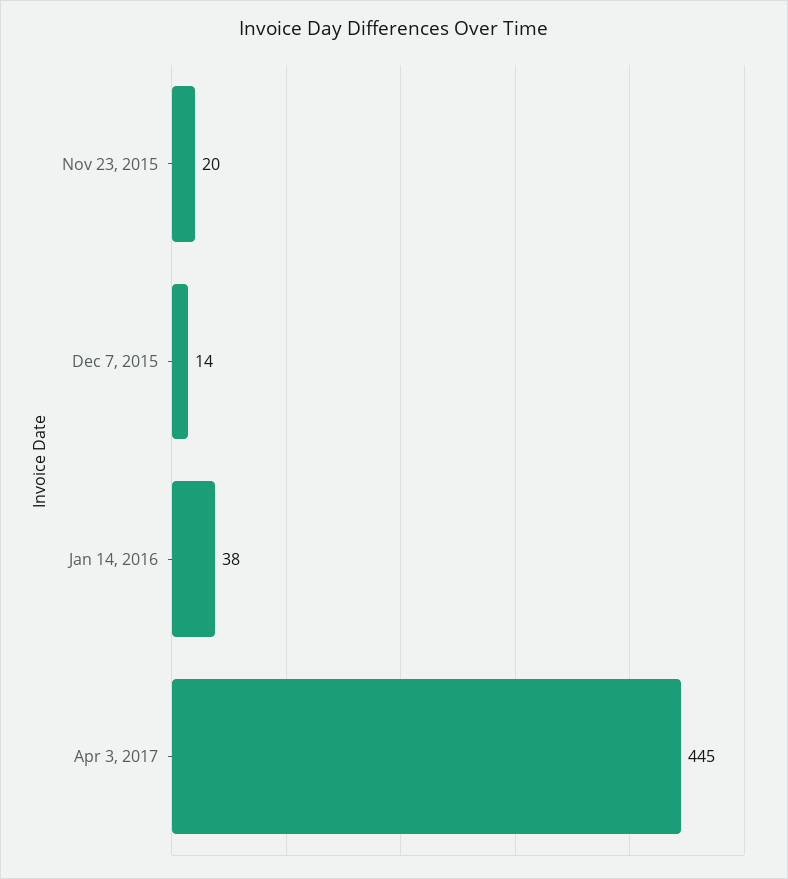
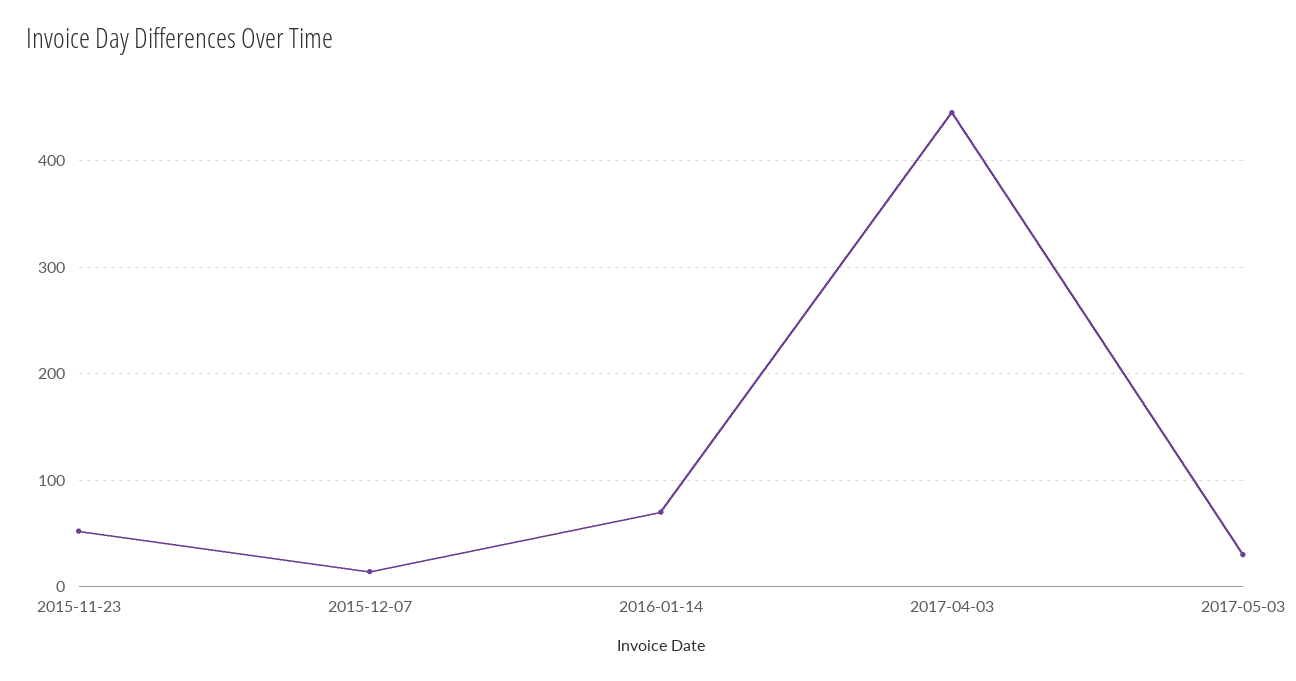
Nov 23, 2015: 20 -> 50
Jan 14, 2016: 38 -> 70
2017-05-03: none -> 30

